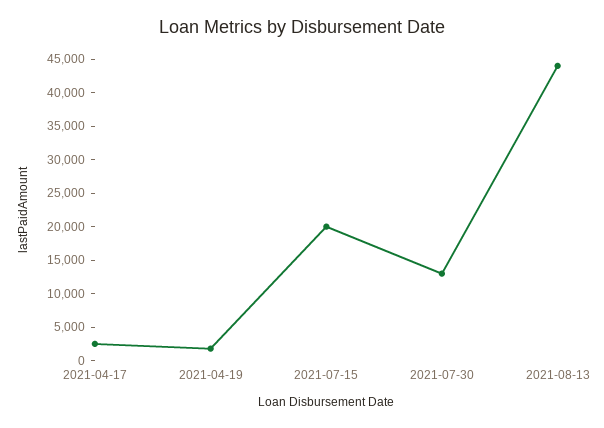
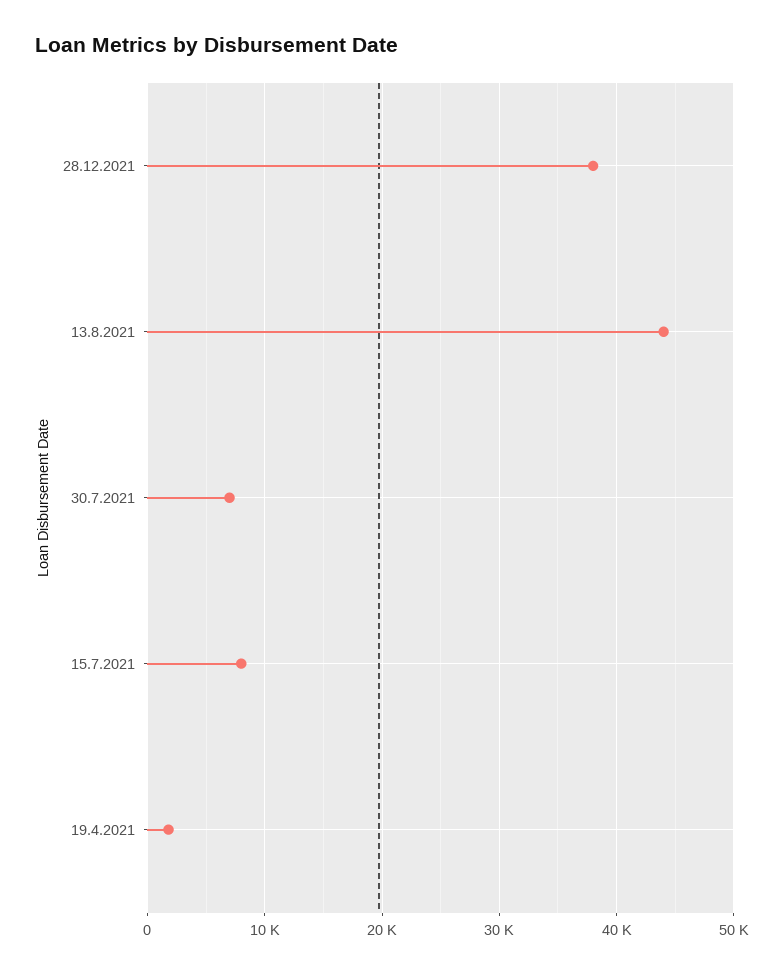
2021-04-17: 2500 -> none
2021-07-15: 20000 -> 8000
2021-07-30: 12500 -> 7000
28.12.2021: none -> 38000

